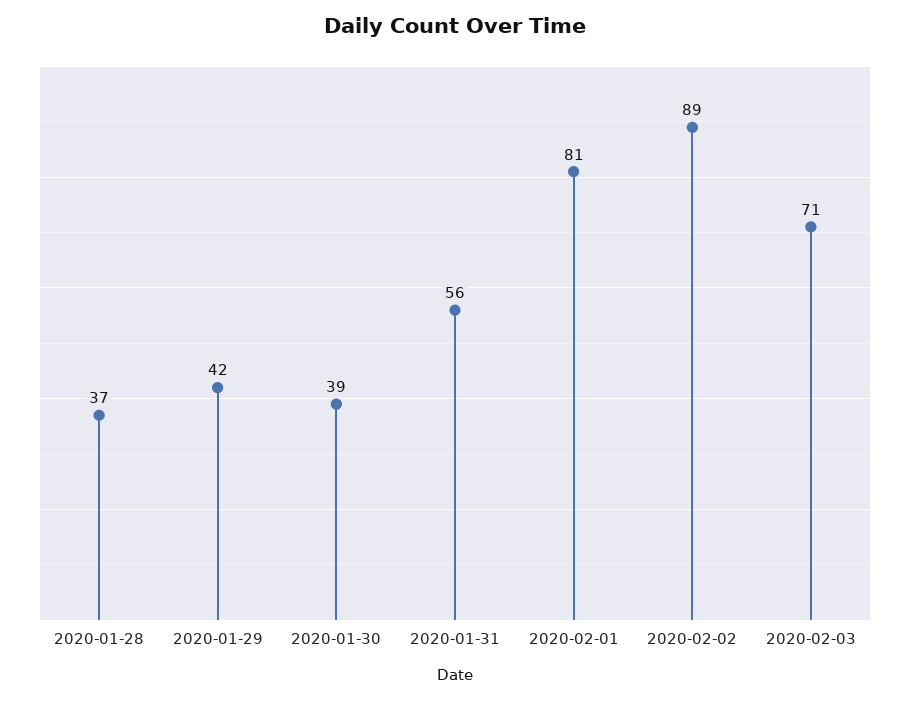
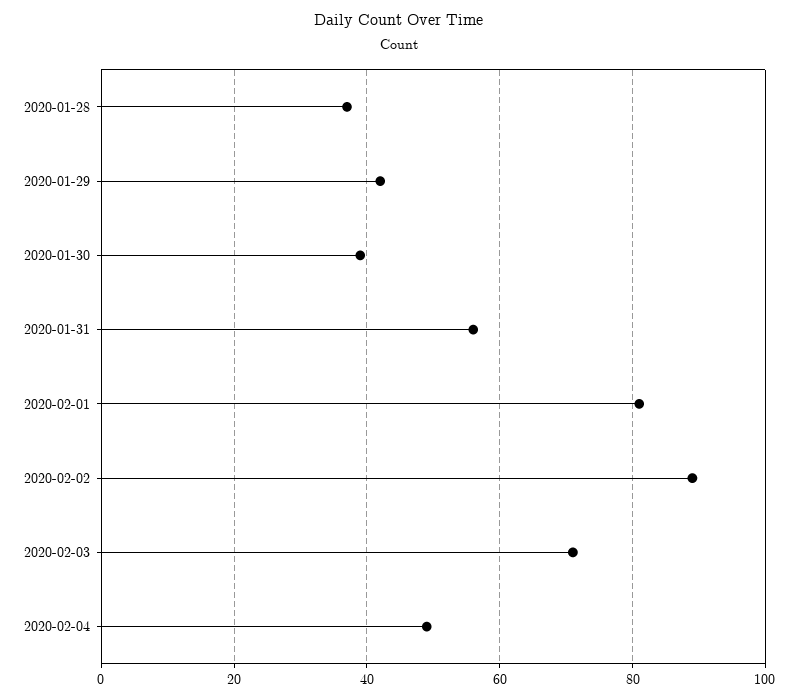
2020-02-04: none -> 50

